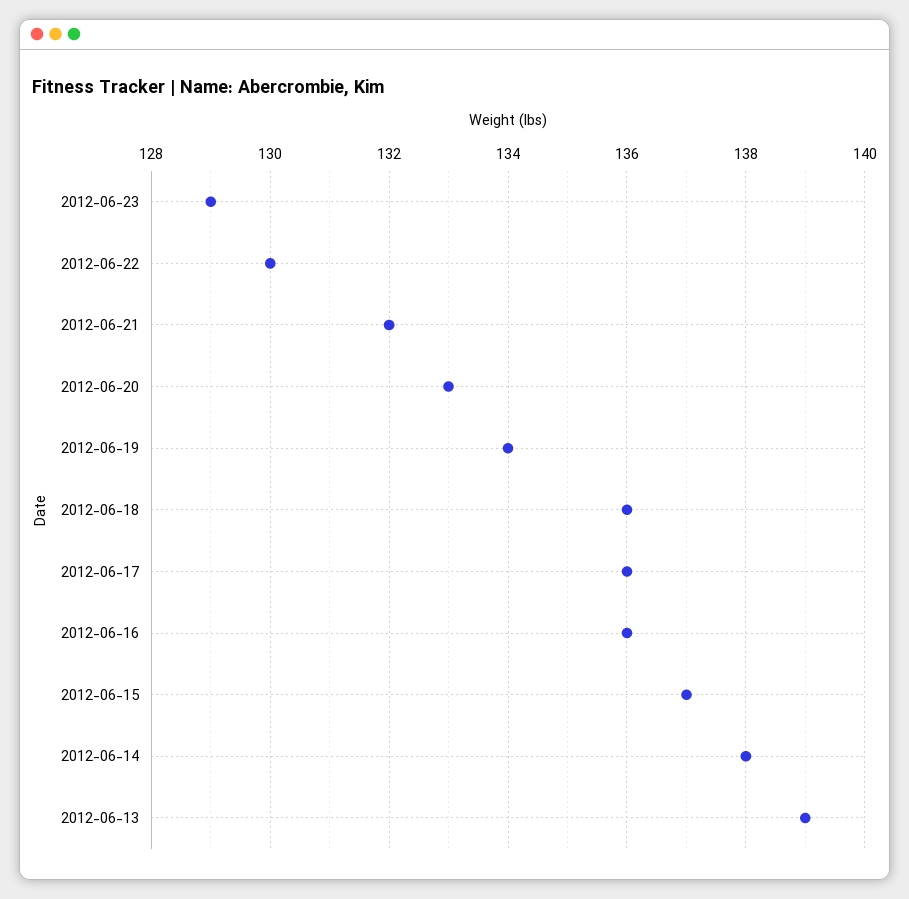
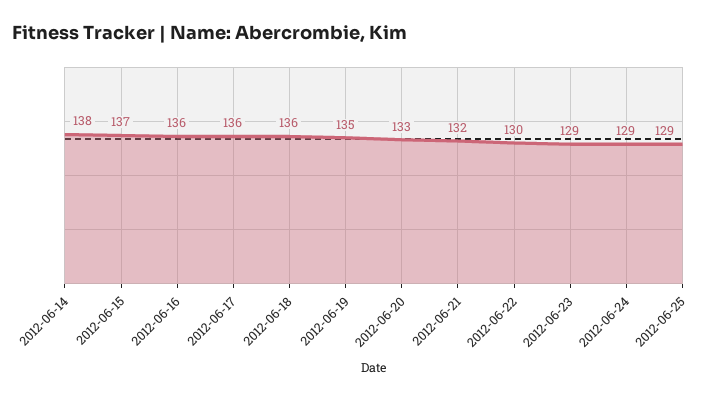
2012-06-19: 134 -> 135
2012-06-13: 139 -> none
2012-06-24: none -> 129
2012-06-25: none -> 129

